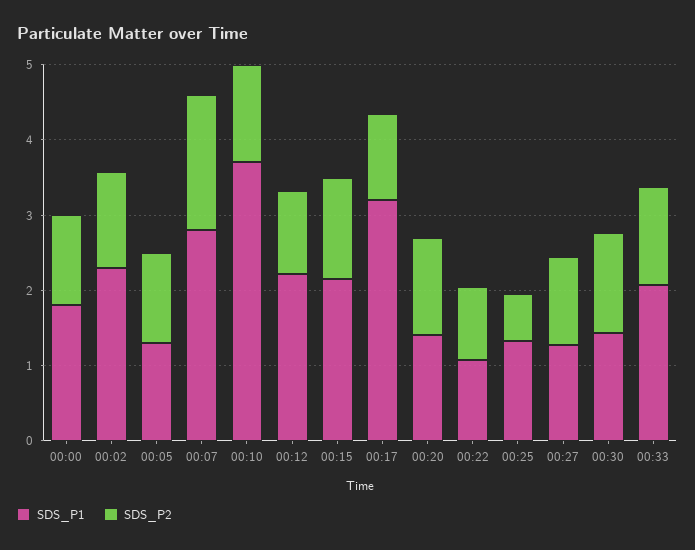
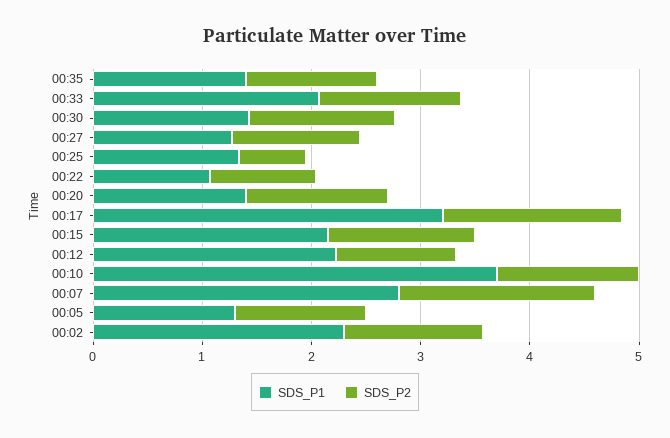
SDS_P1, 00:00: 1.8 -> none
SDS_P2, 00:00: 1.2 -> none
SDS_P2, 00:17: 1.2 -> 1.6
SDS_P1, 00:35: none -> 1.4
SDS_P2, 00:35: none -> 1.2

